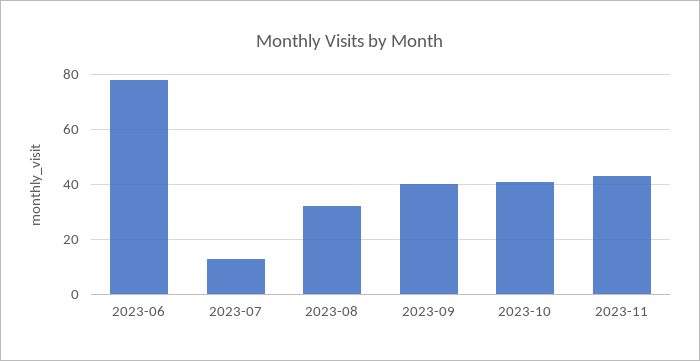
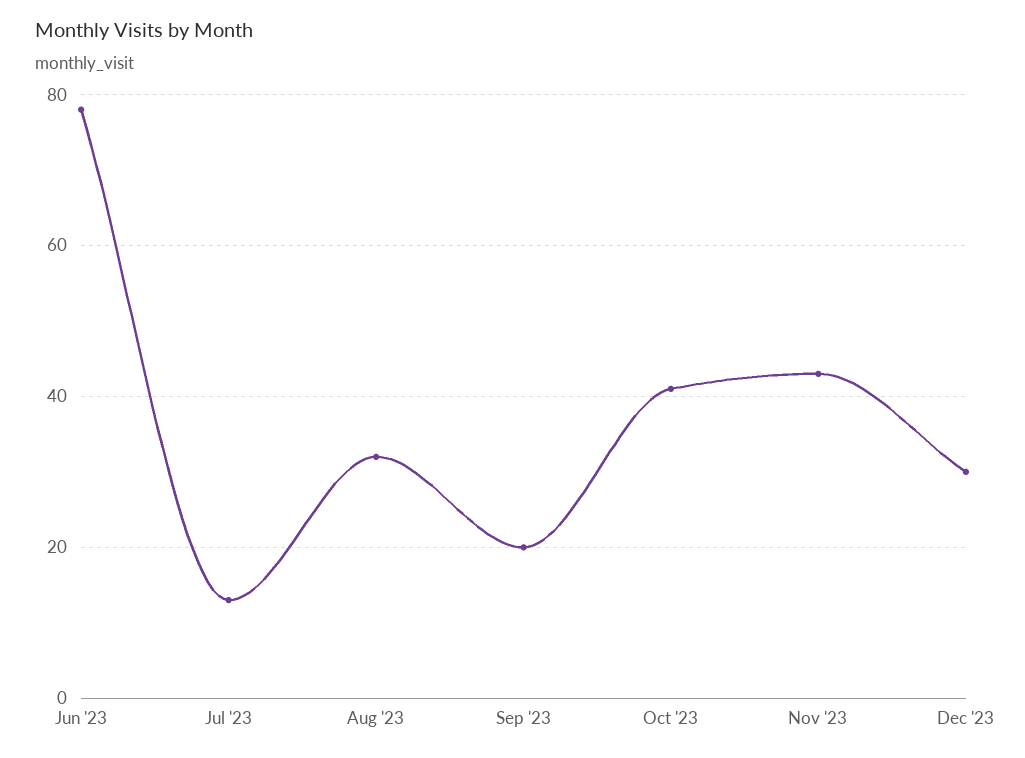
2023-09: 40 -> 20
Dec '23: none -> 30

